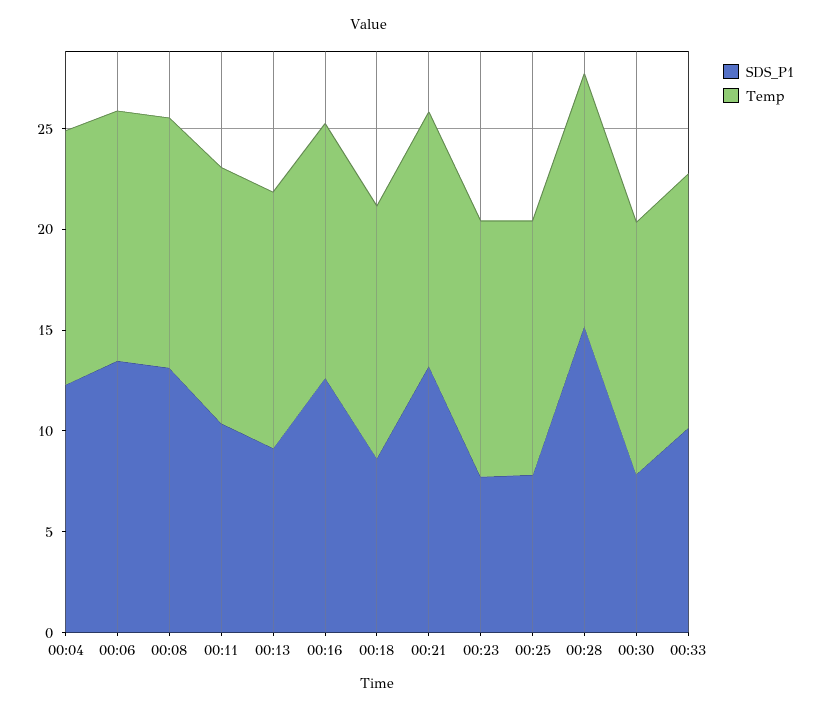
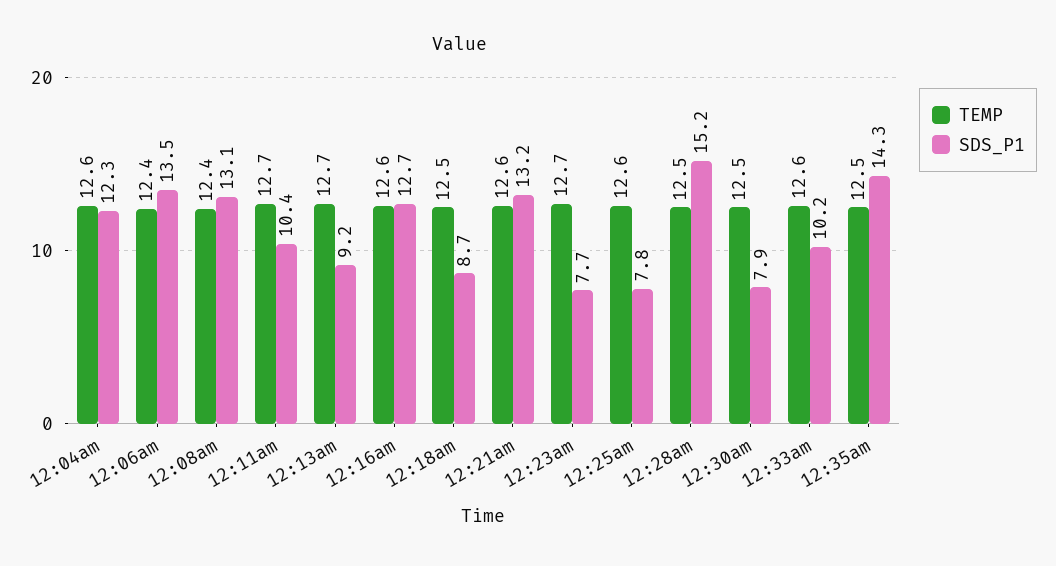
Temp, 12:35am: none -> 12.5
SDS_P1, 12:35am: none -> 14.3

